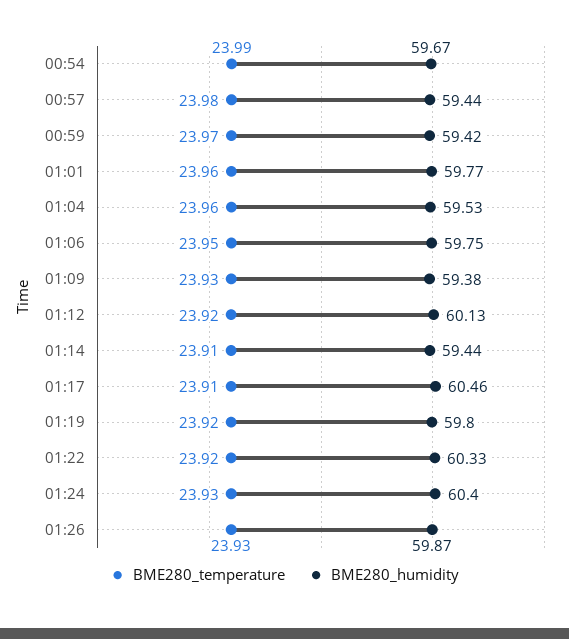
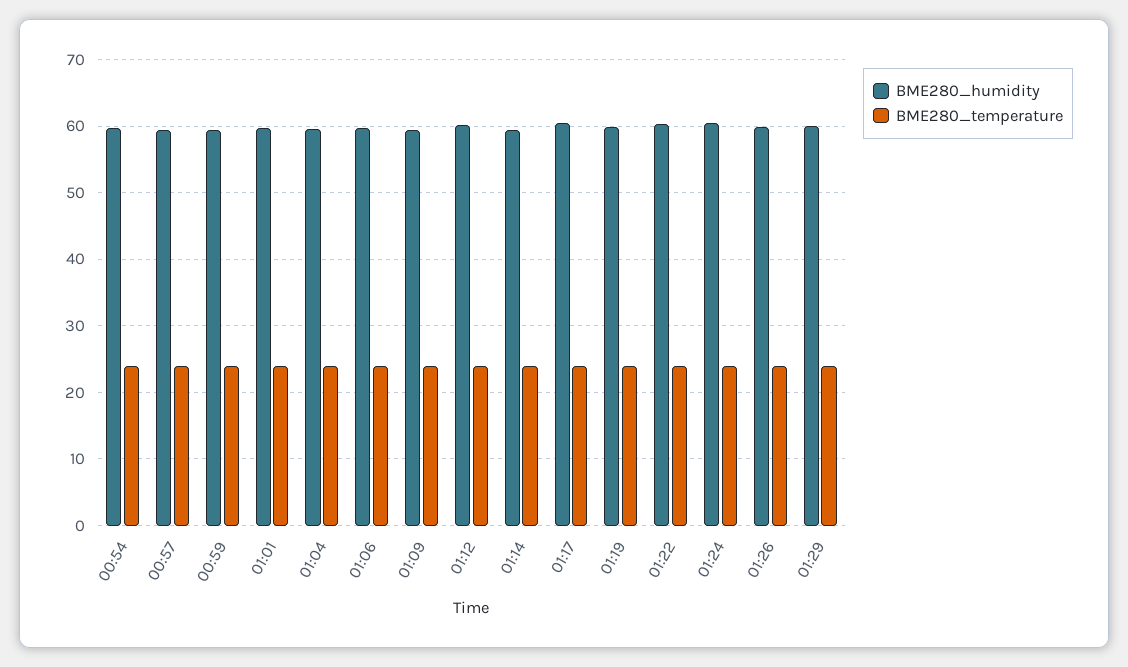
BME280_humidity, 01:29: none -> 60
BME280_temperature, 01:29: none -> 24

